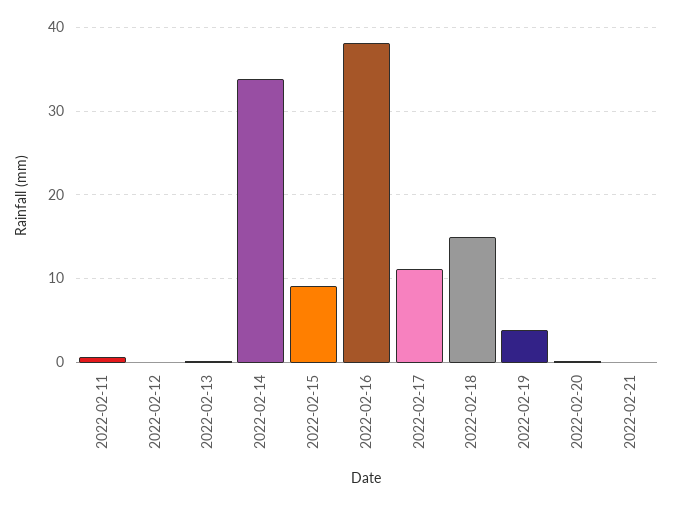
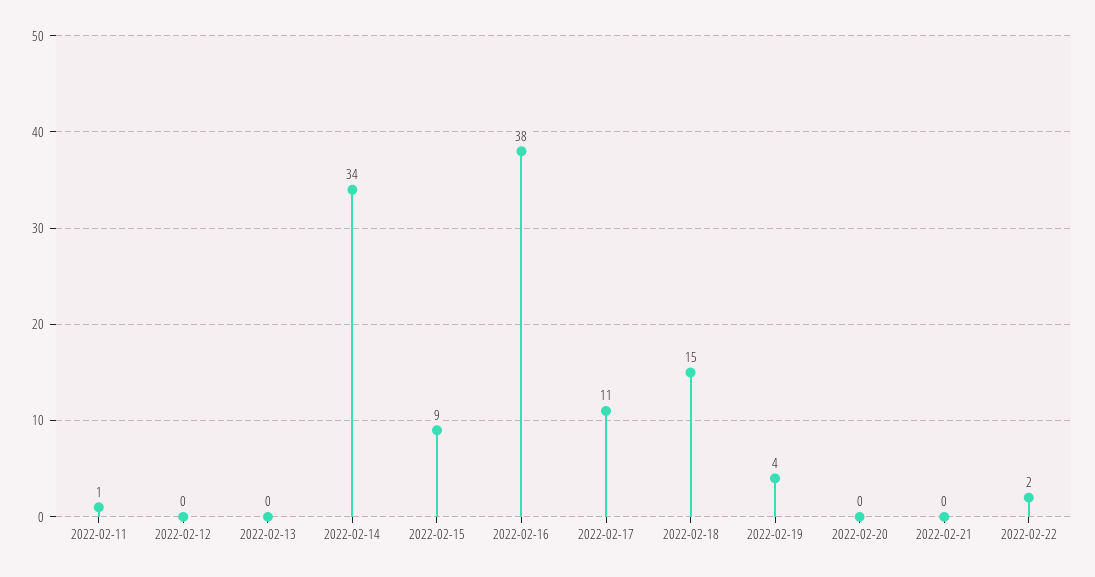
2022-02-22: none -> 2

